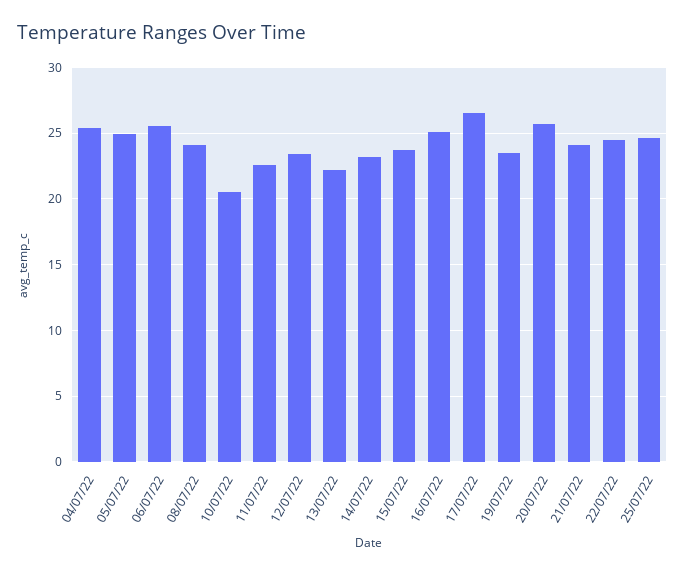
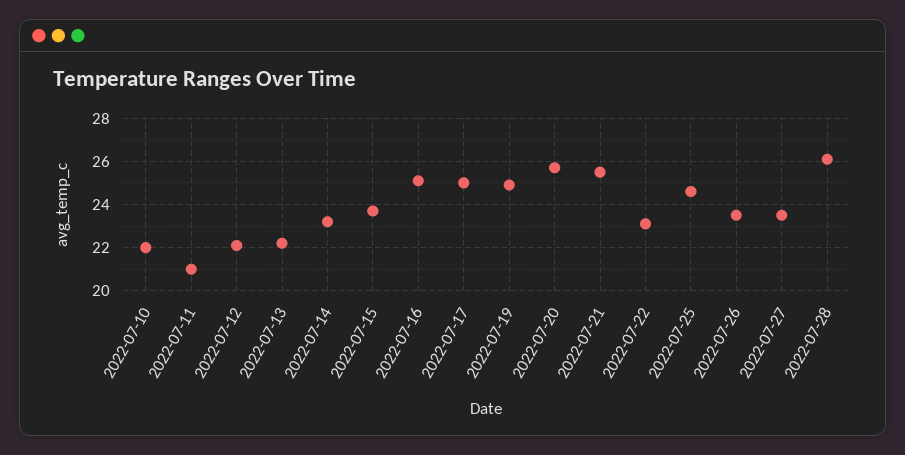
04/07/22: 25.5 -> none
05/07/22: 25 -> none
06/07/22: 25.5 -> none
08/07/22: 24 -> none
10/07/22: 20.5 -> 22
11/07/22: 22.5 -> 21
12/07/22: 23.5 -> 22
17/07/22: 26.5 -> 25
19/07/22: 23.5 -> 25
21/07/22: 24 -> 25.5
22/07/22: 24.5 -> 23
2022-07-26: none -> 23.5
2022-07-27: none -> 23.5
2022-07-28: none -> 26

